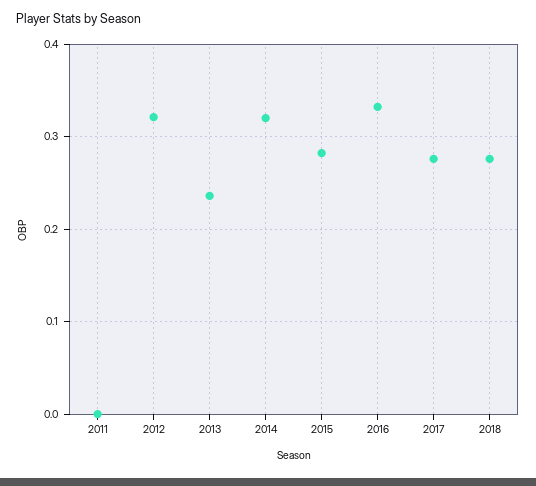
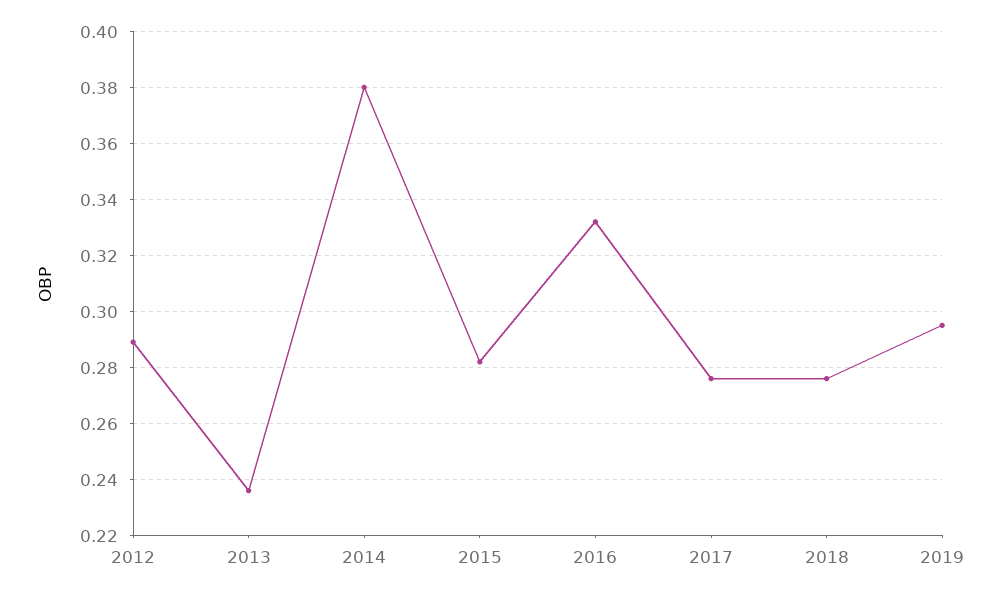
2011: 0 -> none
2012: 0.32 -> 0.29
2014: 0.32 -> 0.38
2019: none -> 0.295

